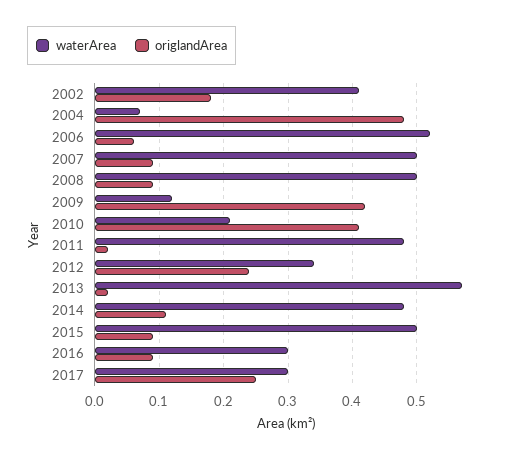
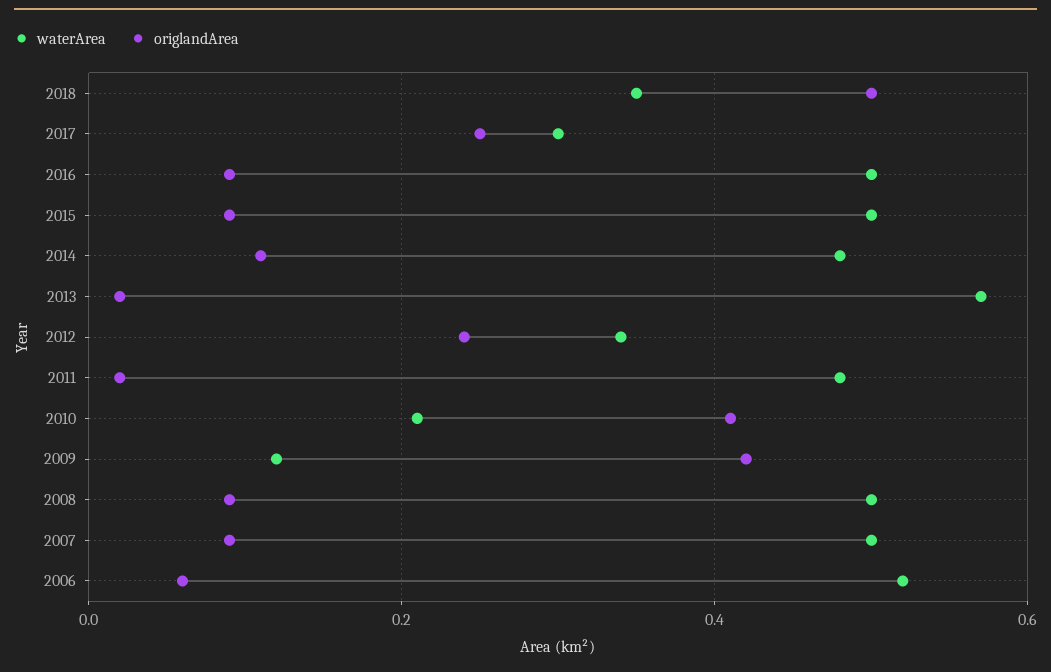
waterArea, 2002: 0.41 -> none
origlandArea, 2002: 0.18 -> none
waterArea, 2004: 0.07 -> none
origlandArea, 2004: 0.48 -> none
waterArea, 2016: 0.3 -> 0.5
waterArea, 2018: none -> 0.35
origlandArea, 2018: none -> 0.5

